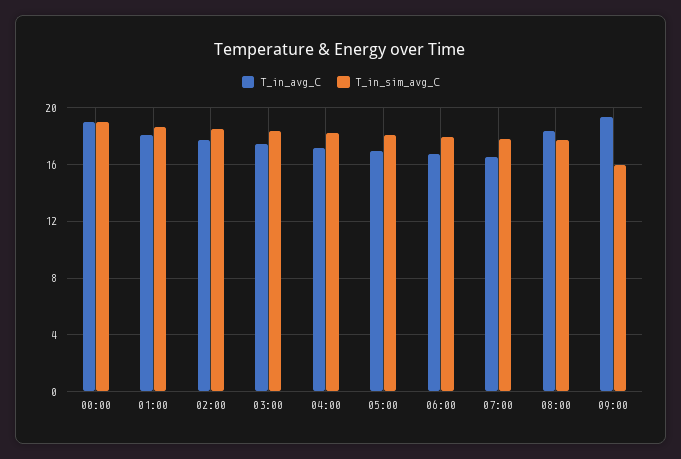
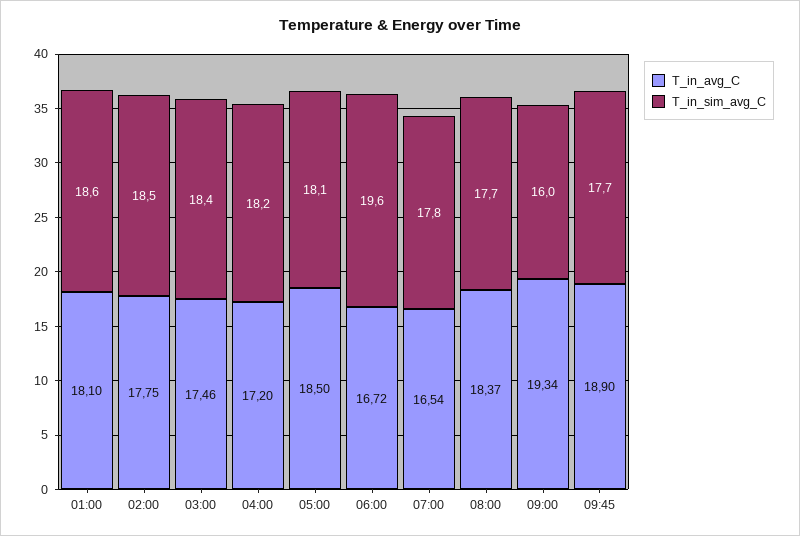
T_in_avg_C, 00:00: 19 -> none
T_in_sim_avg_C, 00:00: 19 -> none
T_in_avg_C, 05:00: 17 -> 18.5
T_in_sim_avg_C, 06:00: 18 -> 19.6
T_in_avg_C, 09:45: none -> 18.9
T_in_sim_avg_C, 09:45: none -> 17.7

